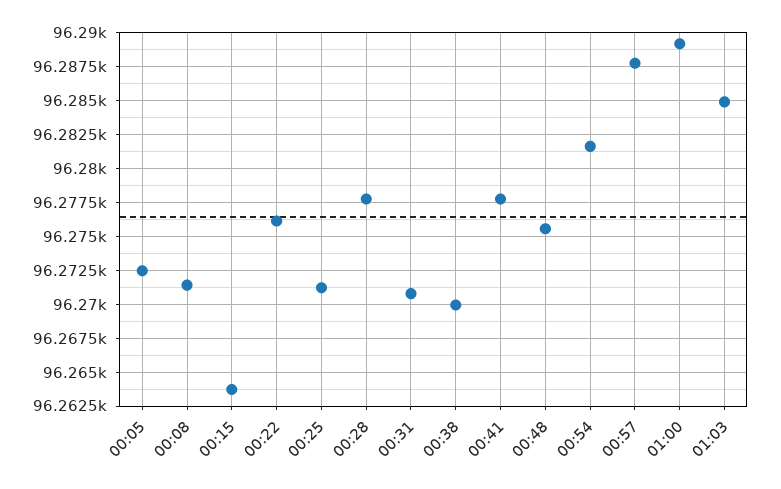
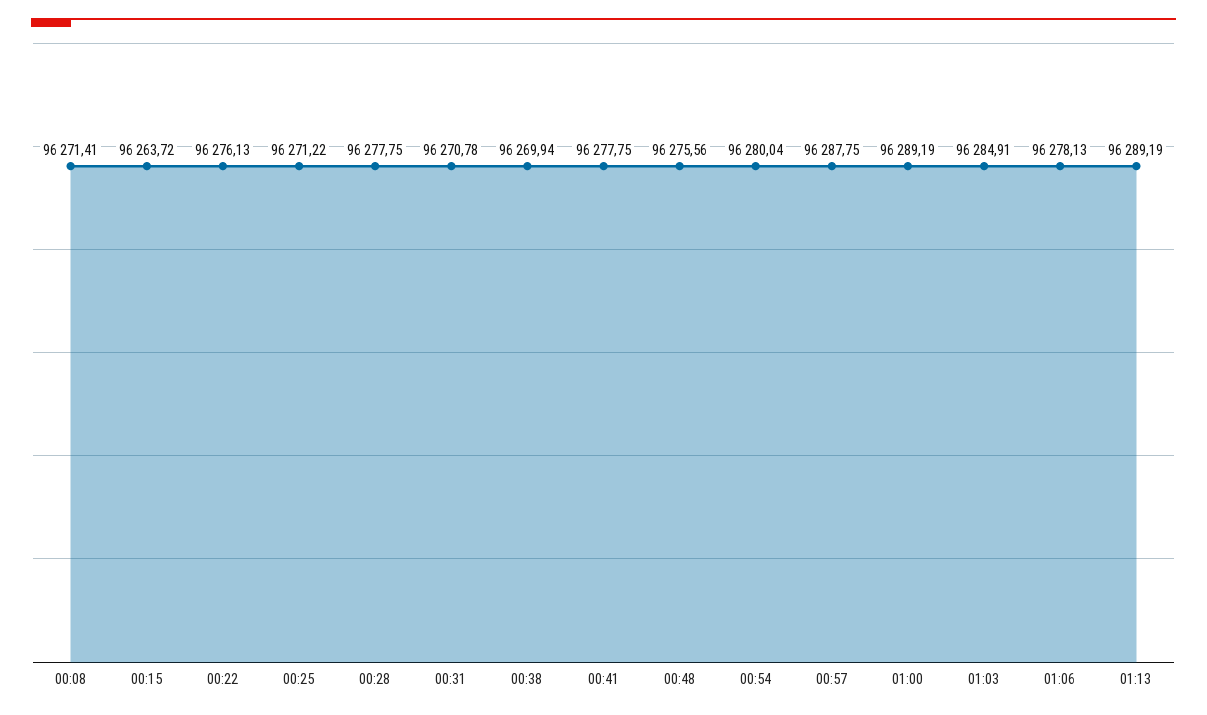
00:05: 96272.5 -> none
00:54: 96281.5 -> 96280.04
01:06: none -> 96278.13
01:13: none -> 96289.19

